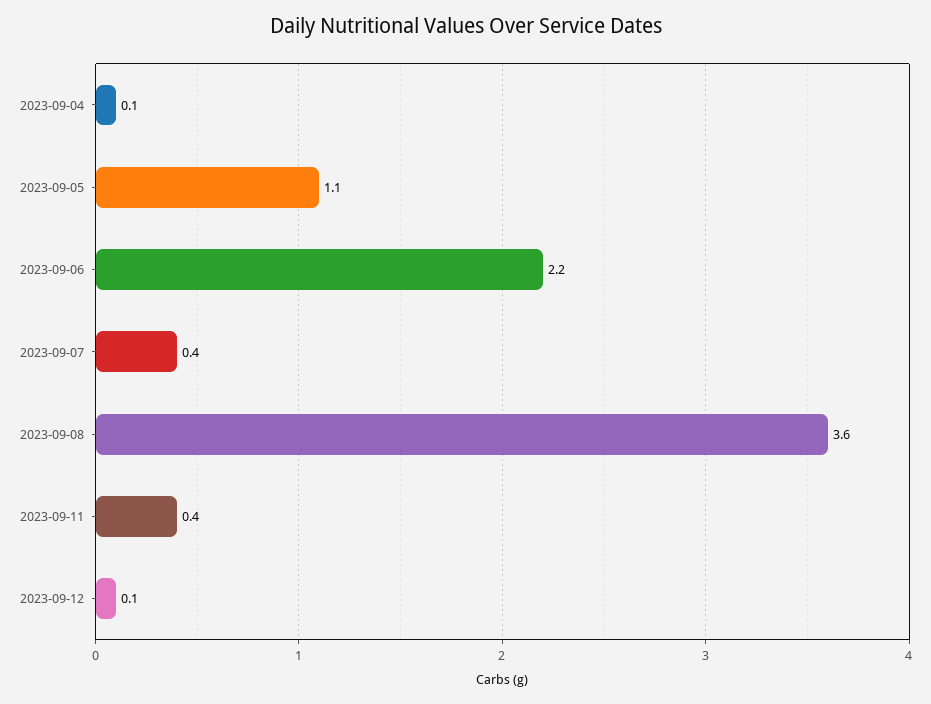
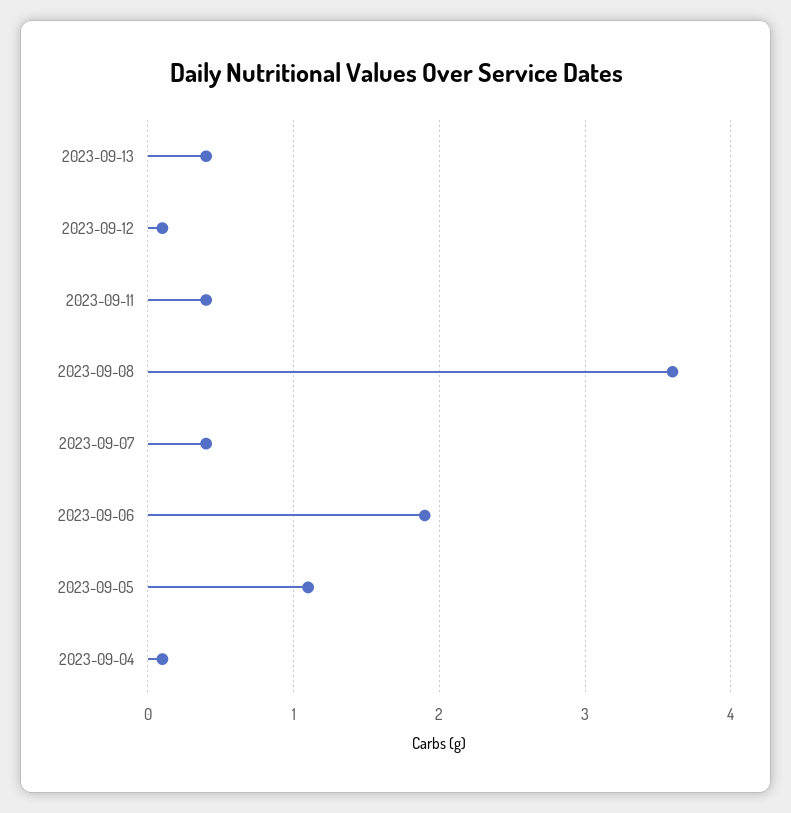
2023-09-06: 2.2 -> 1.9
2023-09-13: none -> 0.4

